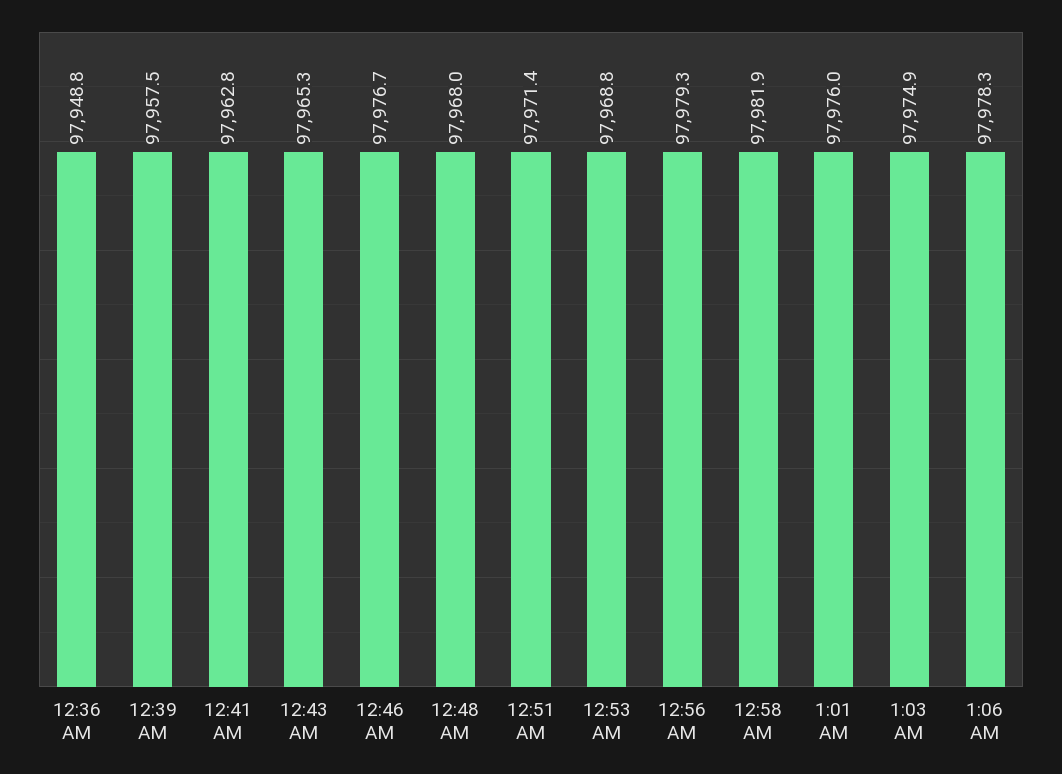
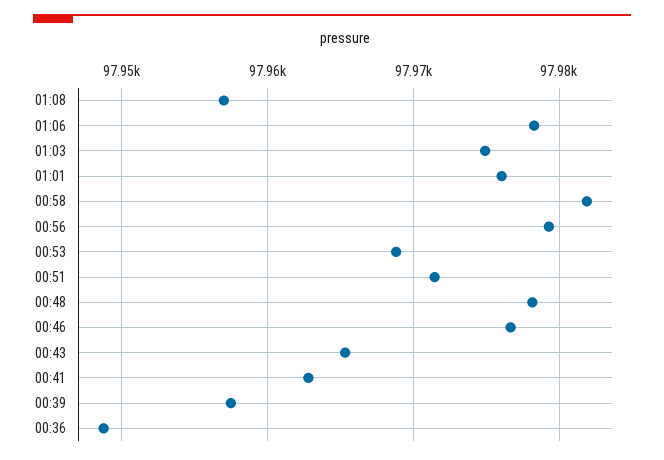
12:48 AM: 97968 -> 97978
01:08: none -> 97957

